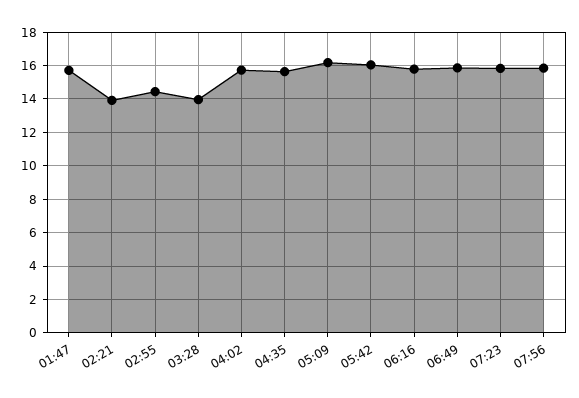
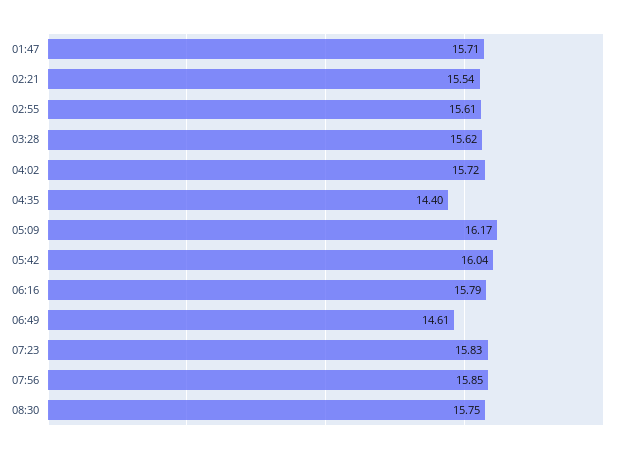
02:21: 14 -> 15.54
02:55: 14.5 -> 15.61
03:28: 14 -> 15.62
04:35: 15.5 -> 14.4
06:49: 16 -> 14.61
08:30: none -> 15.75

